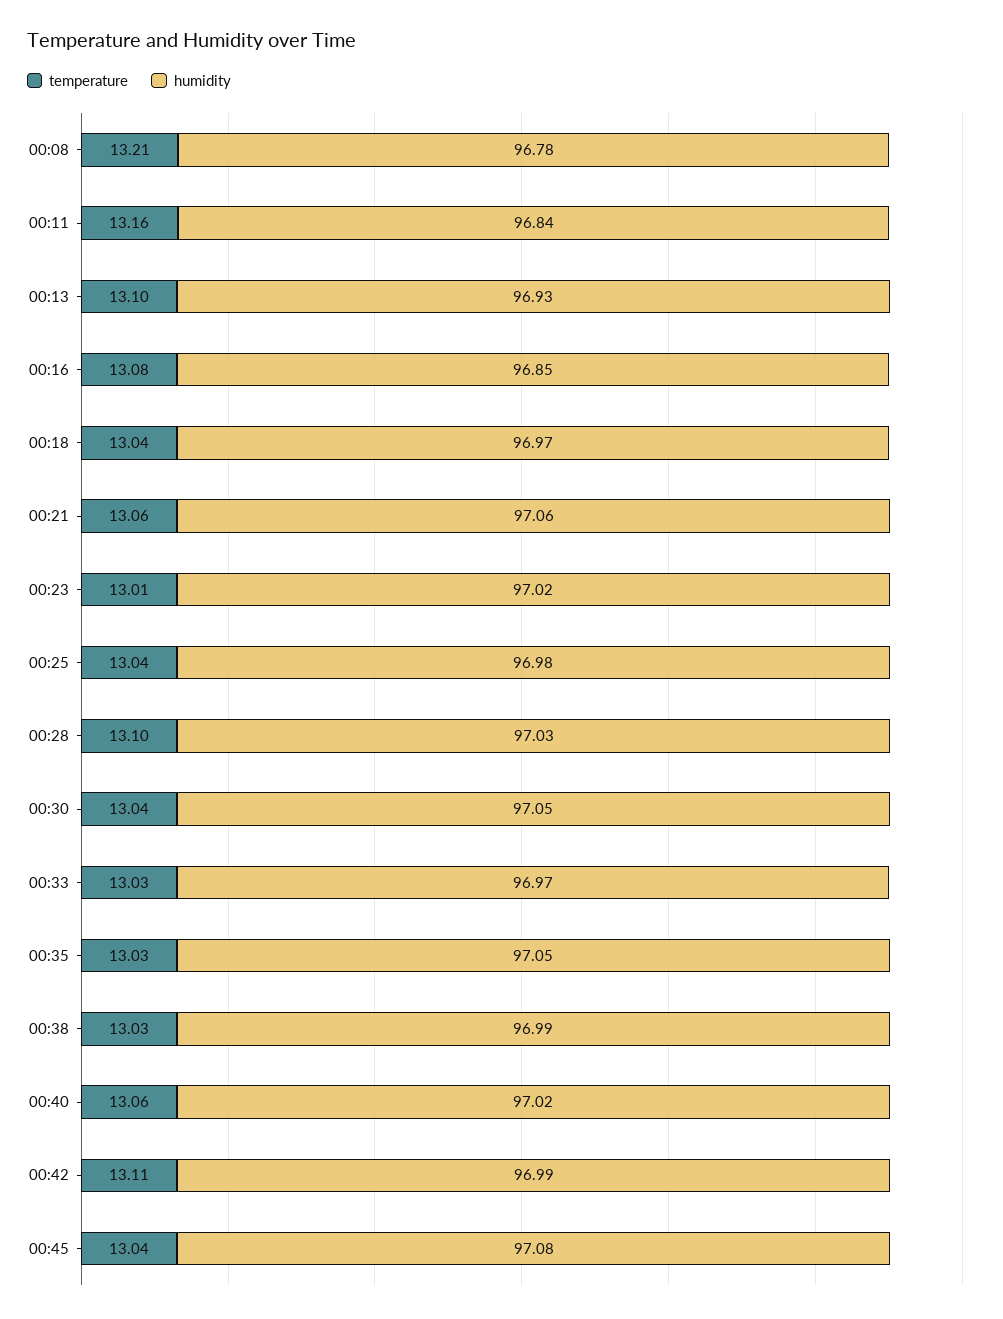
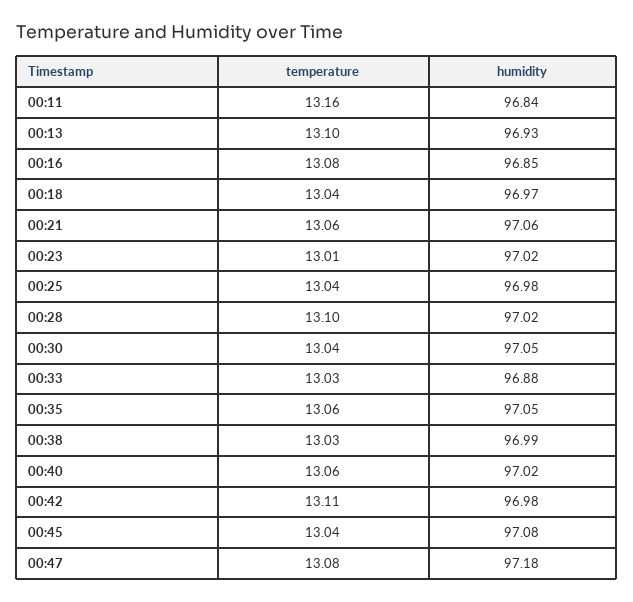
temperature, 00:08: 13.21 -> none
humidity, 00:08: 96.78 -> none
humidity, 00:28: 97.03 -> 97.02
humidity, 00:33: 96.97 -> 96.88
temperature, 00:35: 13.03 -> 13.06
humidity, 00:42: 96.99 -> 96.98
temperature, 00:47: none -> 13.08
humidity, 00:47: none -> 97.18

